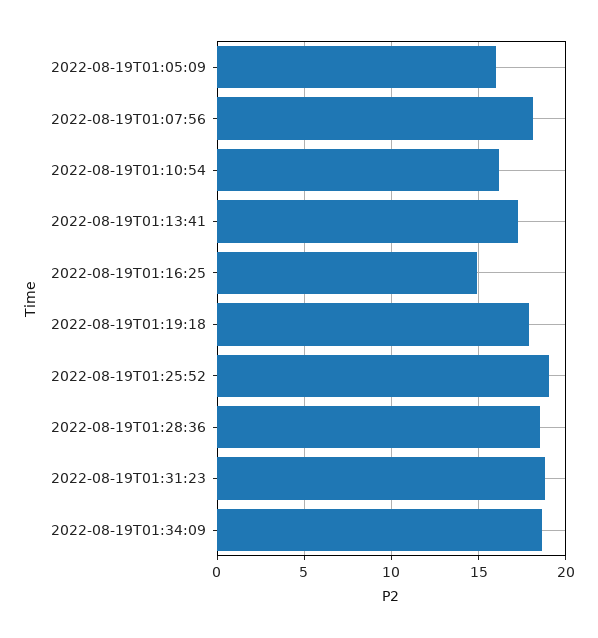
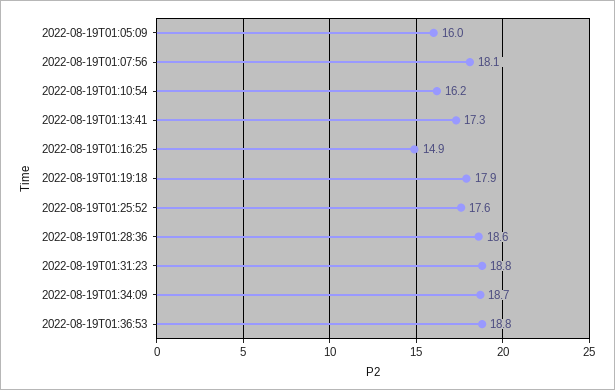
2022-08-19T01:25:52: 19 -> 17.6
2022-08-19T01:36:53: none -> 18.8

